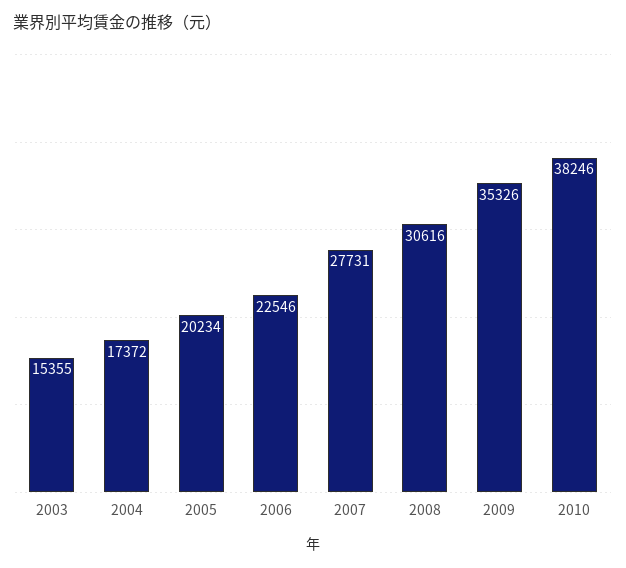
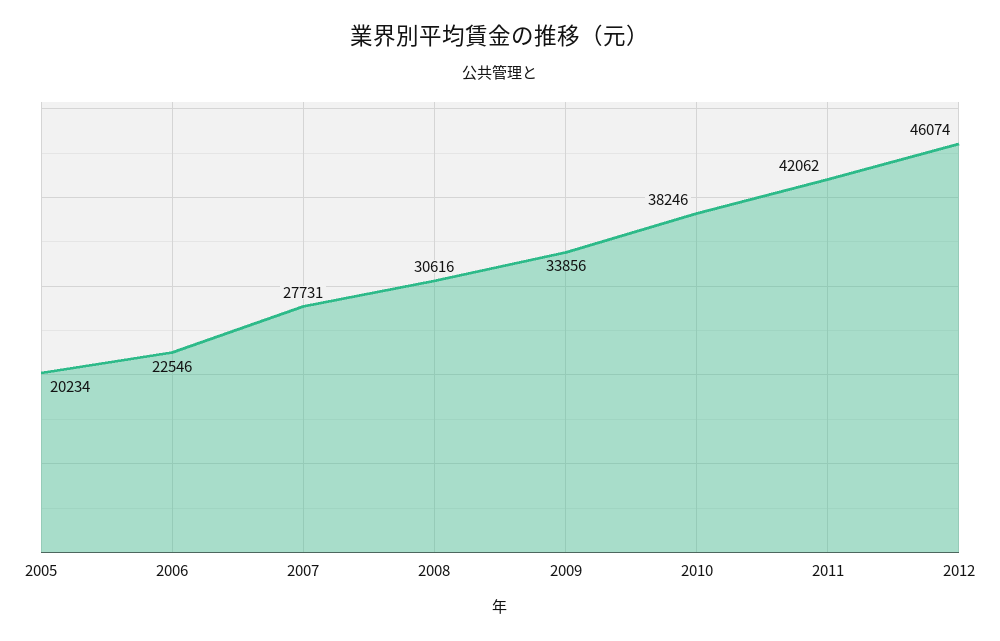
2003: 15355 -> none
2004: 17372 -> none
2009: 35326 -> 33856
2011: none -> 42062
2012: none -> 46074

